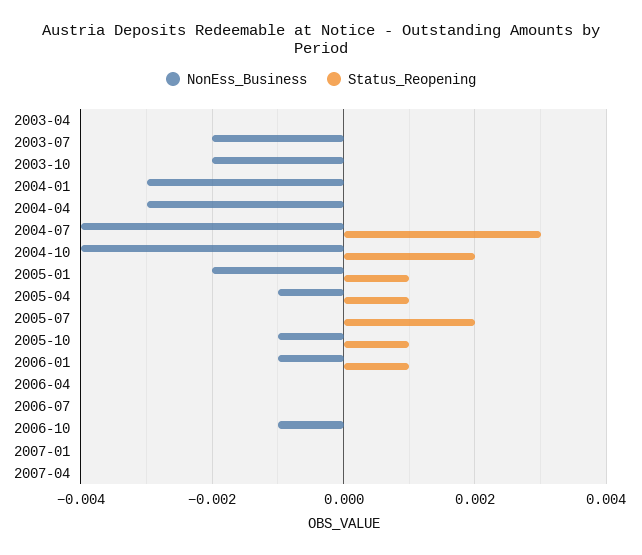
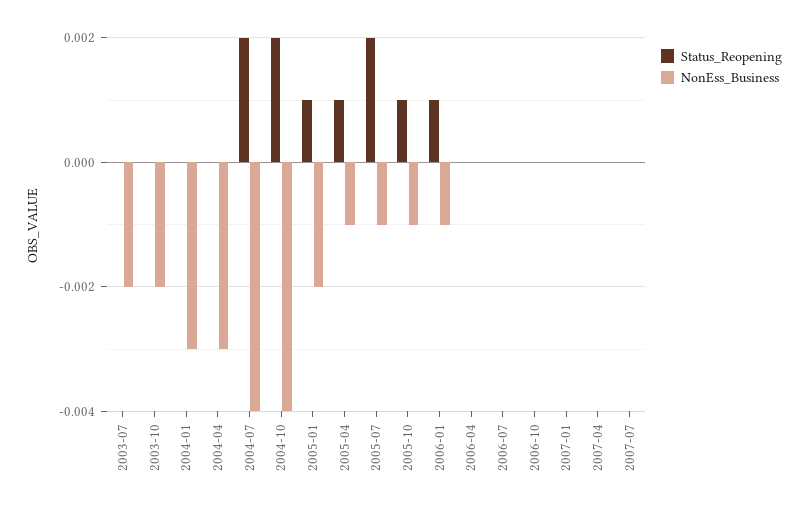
NonEss_Business, 2003-04: 0 -> none
Status_Reopening, 2003-04: 0 -> none
Status_Reopening, 2004-07: 0.003 -> 0.002
NonEss_Business, 2005-07: 0 -> -0.001
NonEss_Business, 2006-10: -0.001 -> 0
Status_Reopening, 2007-07: none -> 0
NonEss_Business, 2007-07: none -> 0

